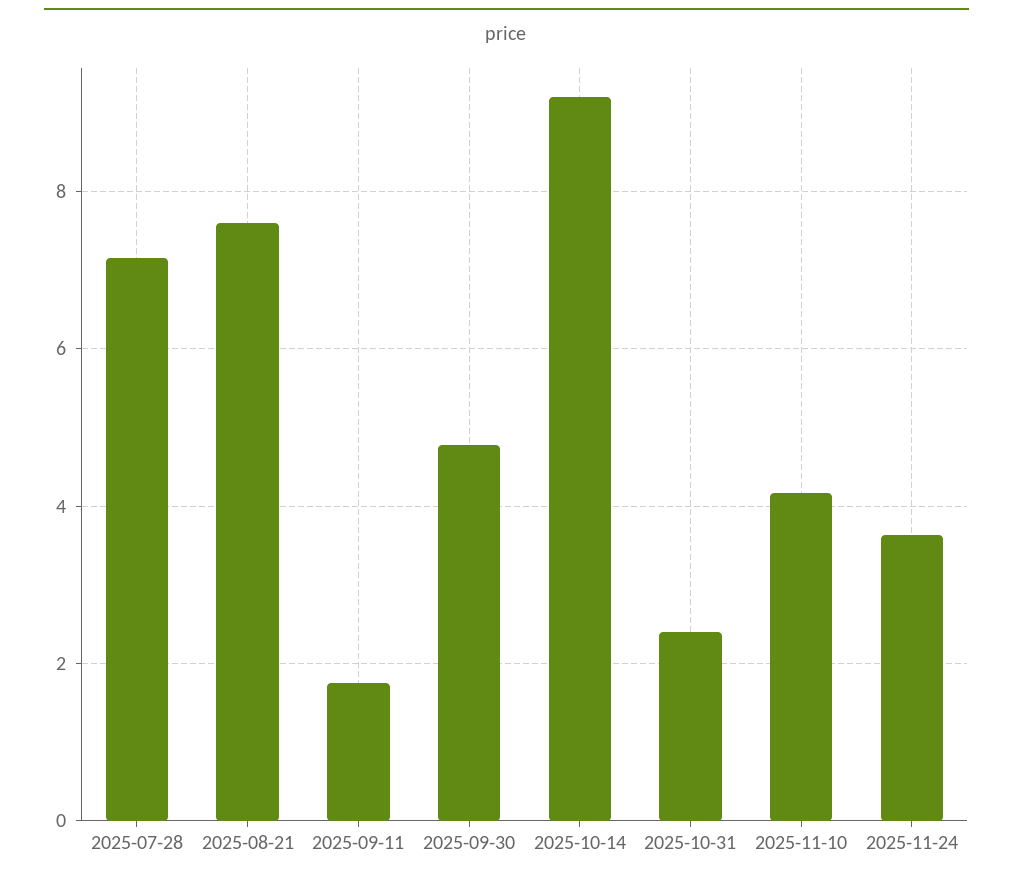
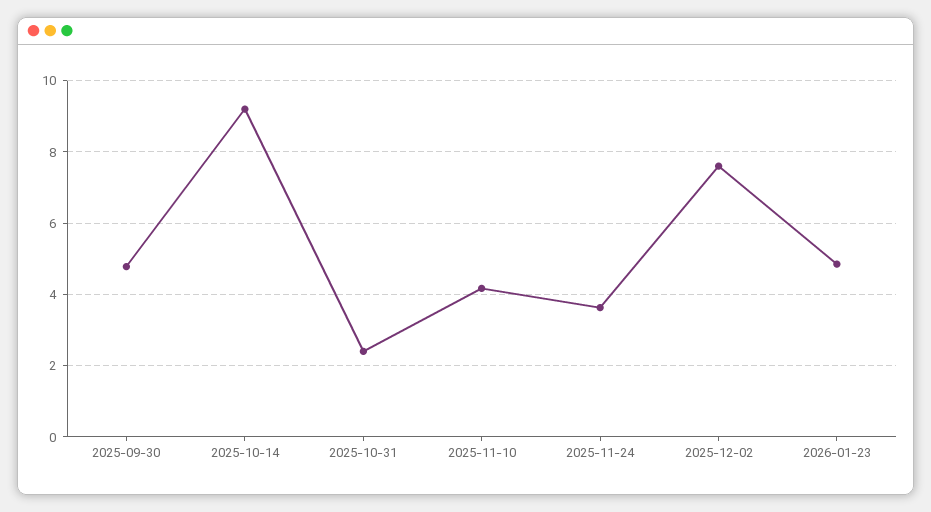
2025-07-28: 7.2 -> none
2025-08-21: 7.6 -> none
2025-09-11: 1.8 -> none
2025-12-02: none -> 7.6
2026-01-23: none -> 4.8

